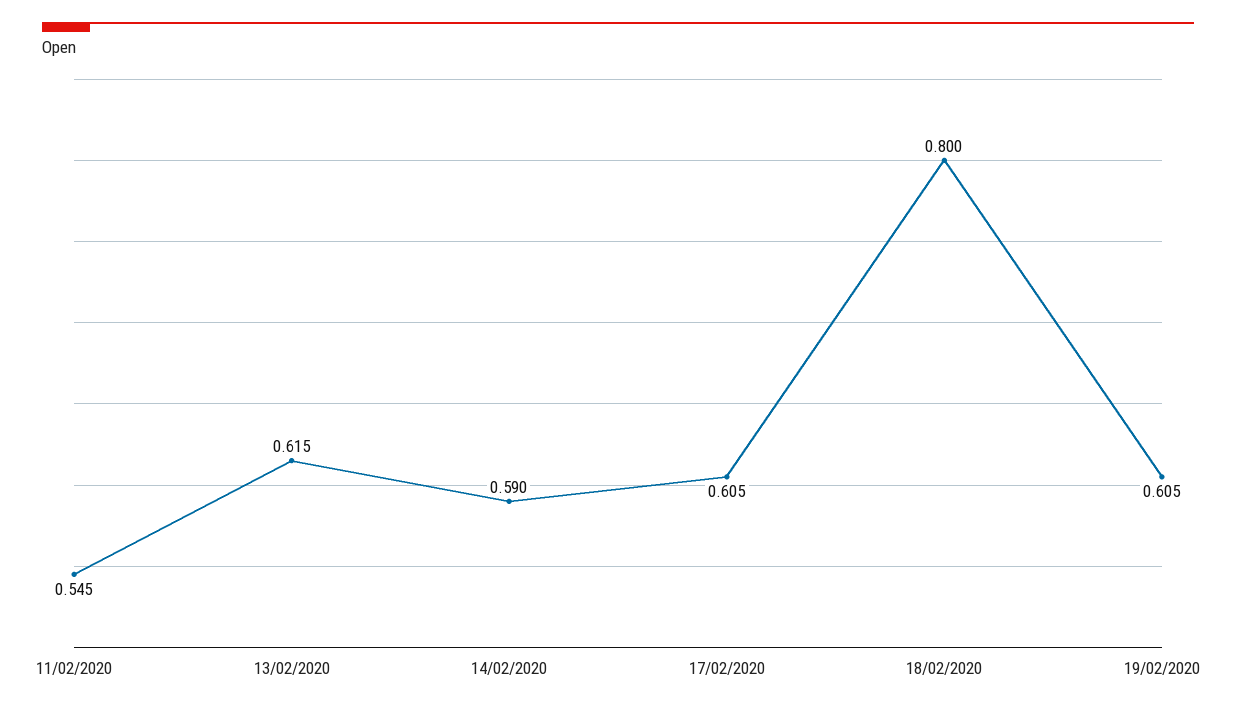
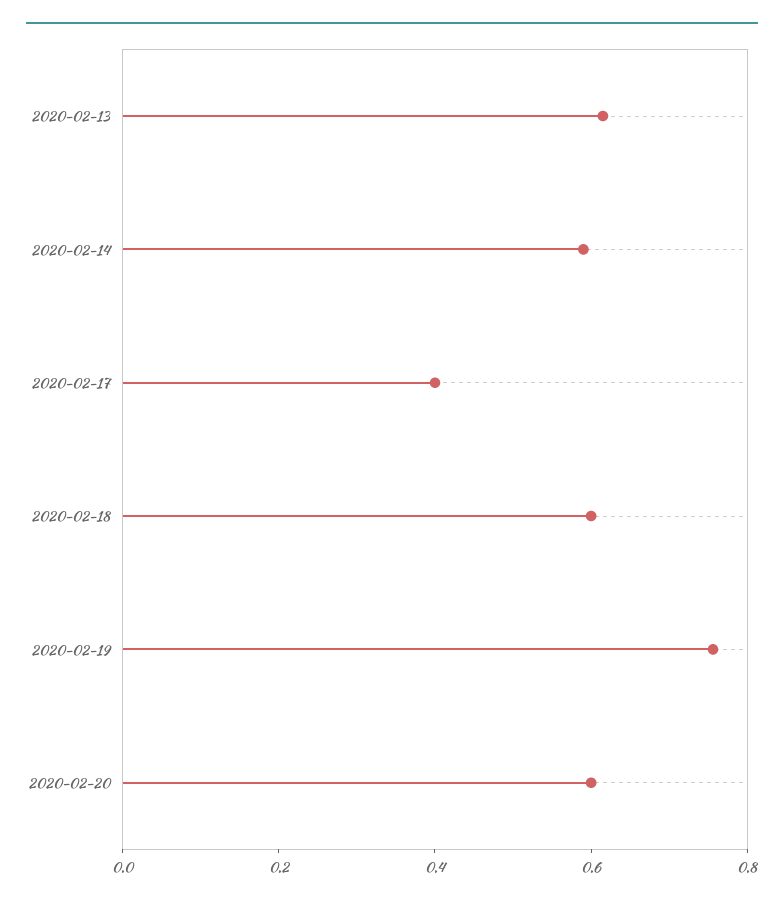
11/02/2020: 0.545 -> none
17/02/2020: 0.605 -> 0.4
18/02/2020: 0.8 -> 0.6
19/02/2020: 0.605 -> 0.75
2020-02-20: none -> 0.6

